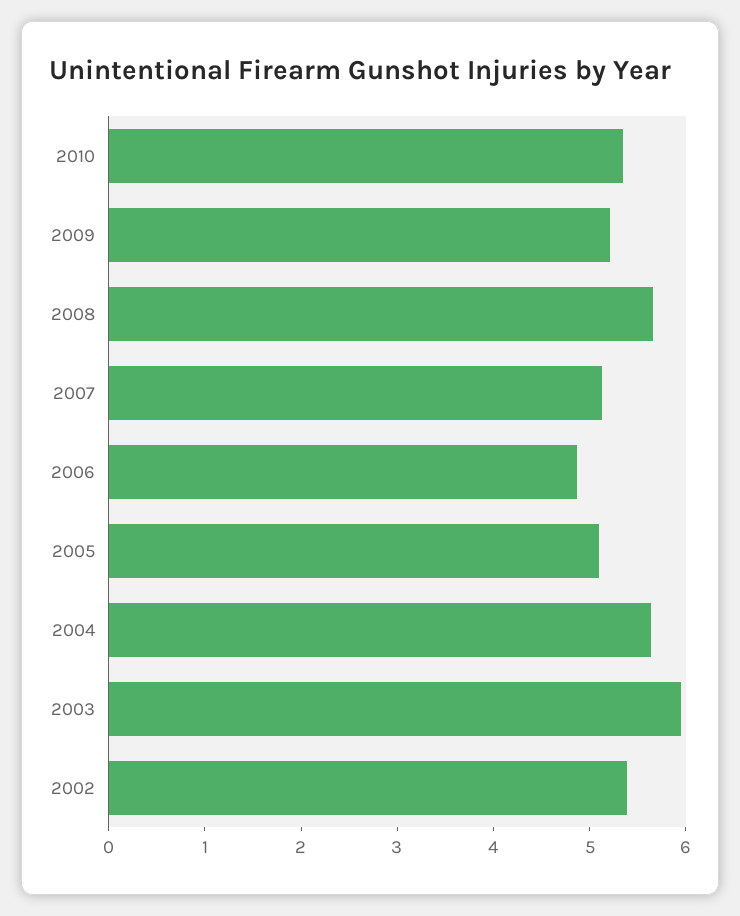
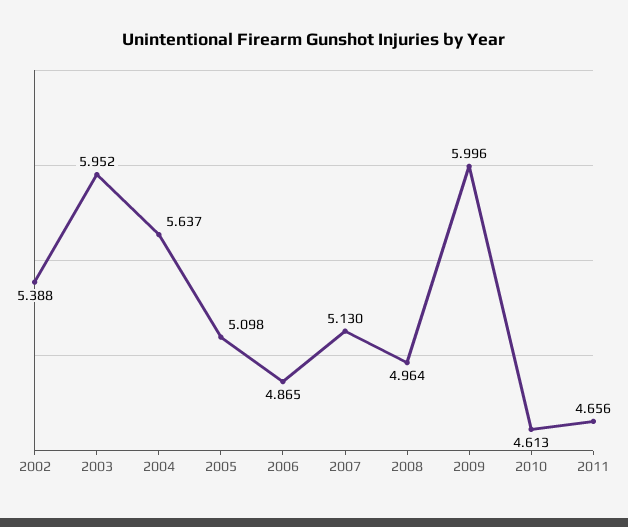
2010: 5.4 -> 4.613
2009: 5.2 -> 5.996
2008: 5.6 -> 4.964
2011: none -> 4.656

